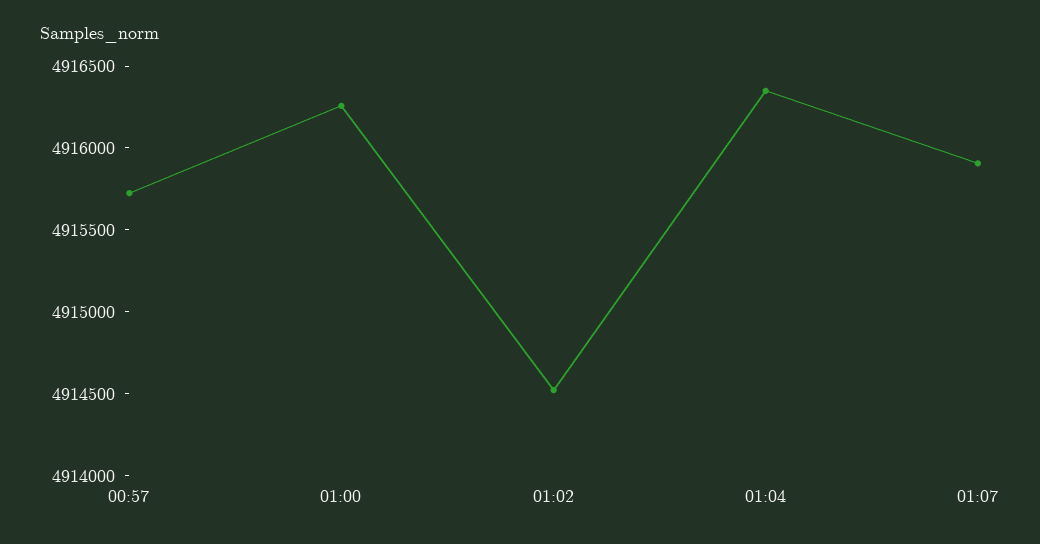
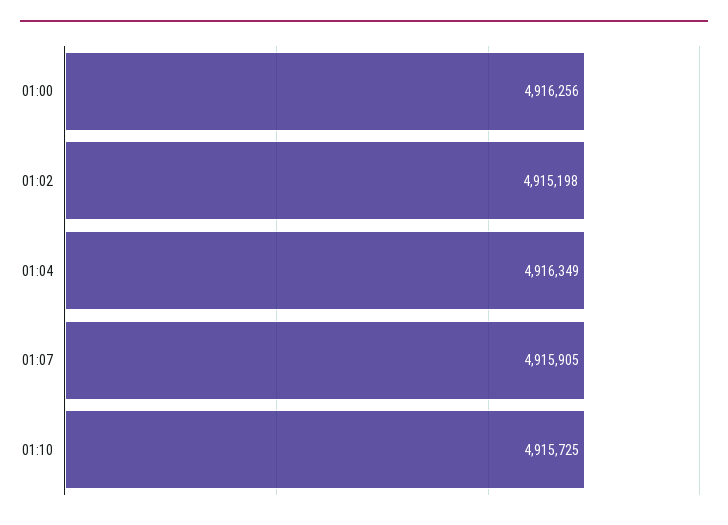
00:57: 4915700 -> none
01:02: 4914500 -> 4915198
01:10: none -> 4915725

